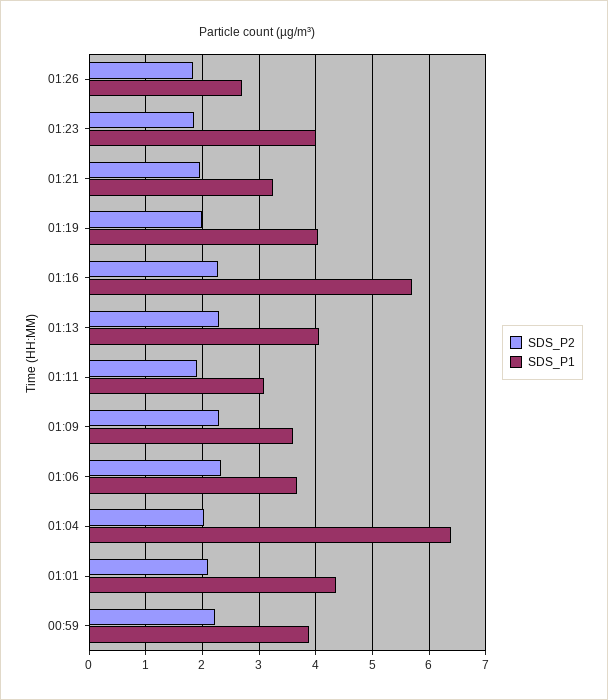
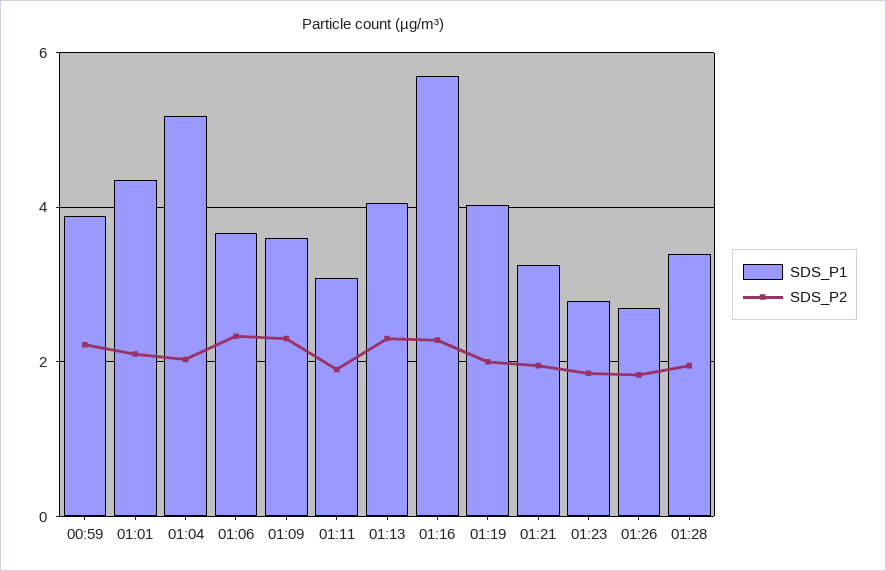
SDS_P1, 01:23: 4 -> 2.8
SDS_P1, 01:04: 6.4 -> 5.2
SDS_P1, 01:28: none -> 3.4
SDS_P2, 01:28: none -> 2

